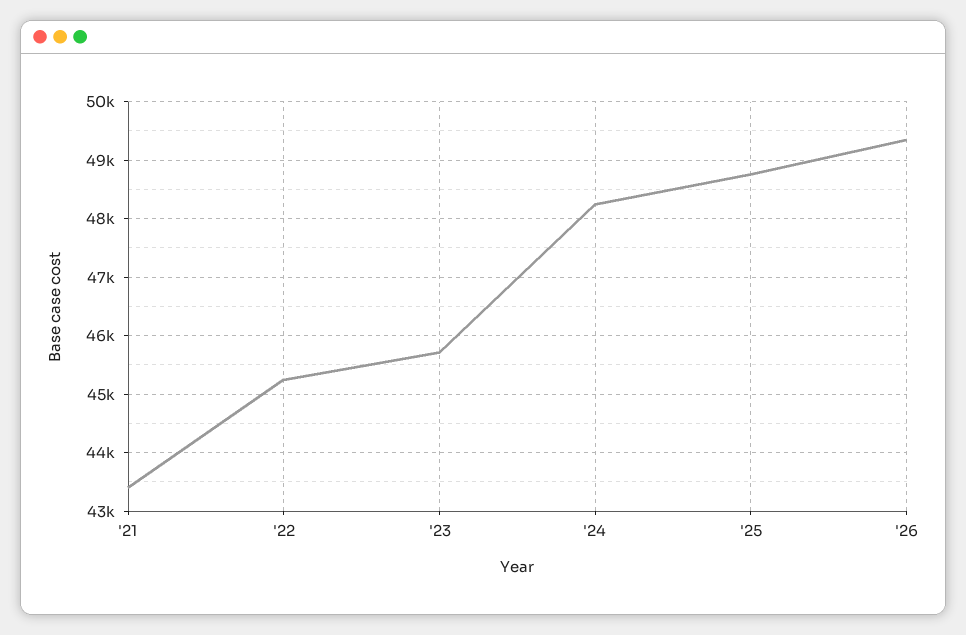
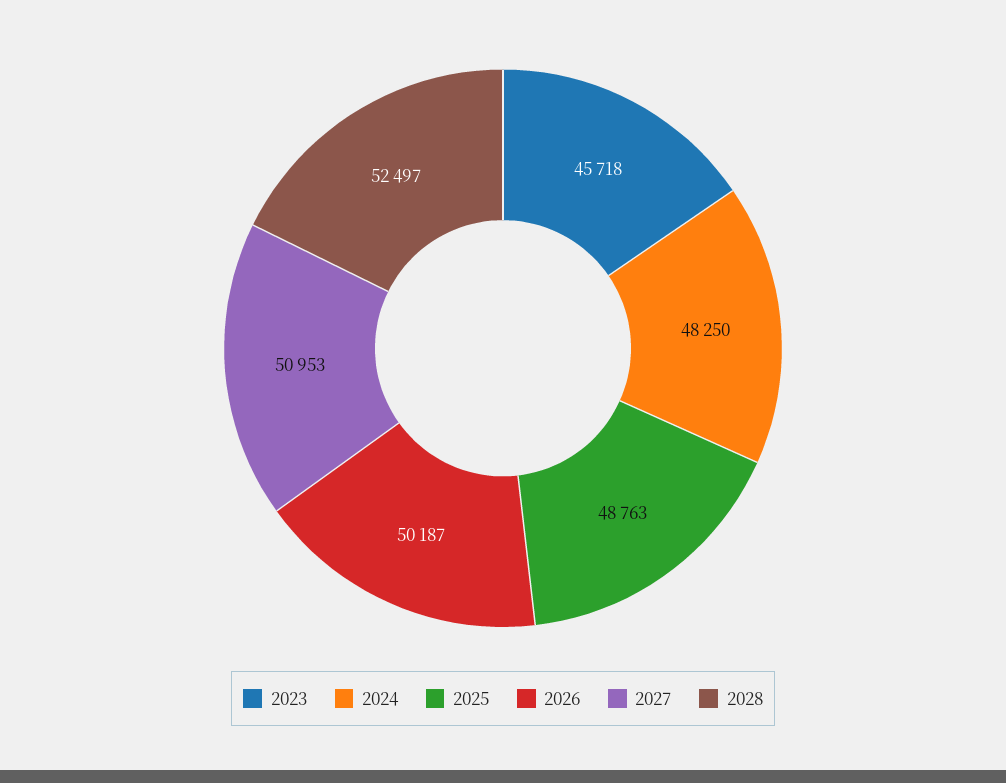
'21: 43400 -> none
'22: 45200 -> none
'26: 49400 -> 50187
2027: none -> 50953
2028: none -> 52497

